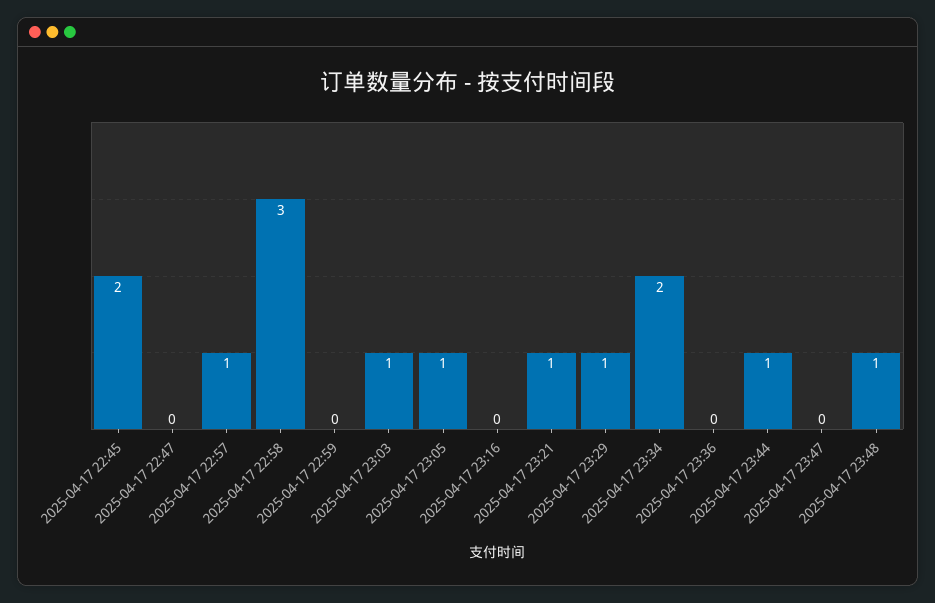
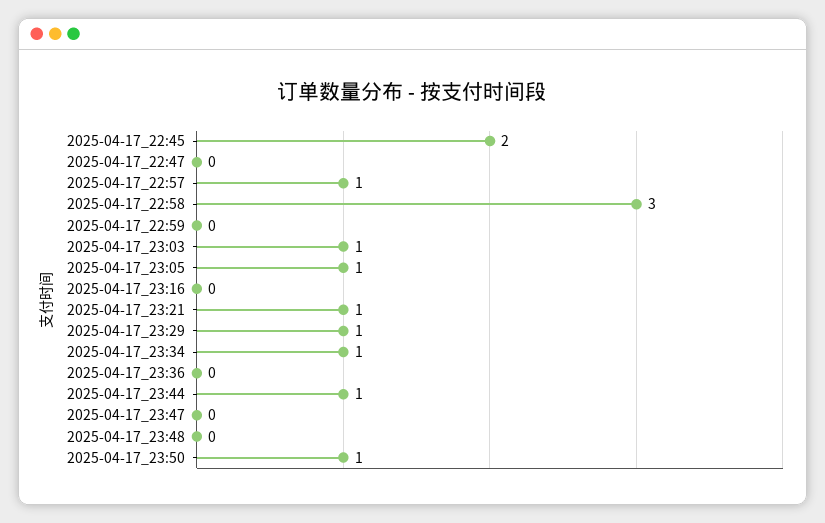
2025-04-17 23:34: 2 -> 1
2025-04-17 23:48: 1 -> 0
2025-04-17_23:50: none -> 1

